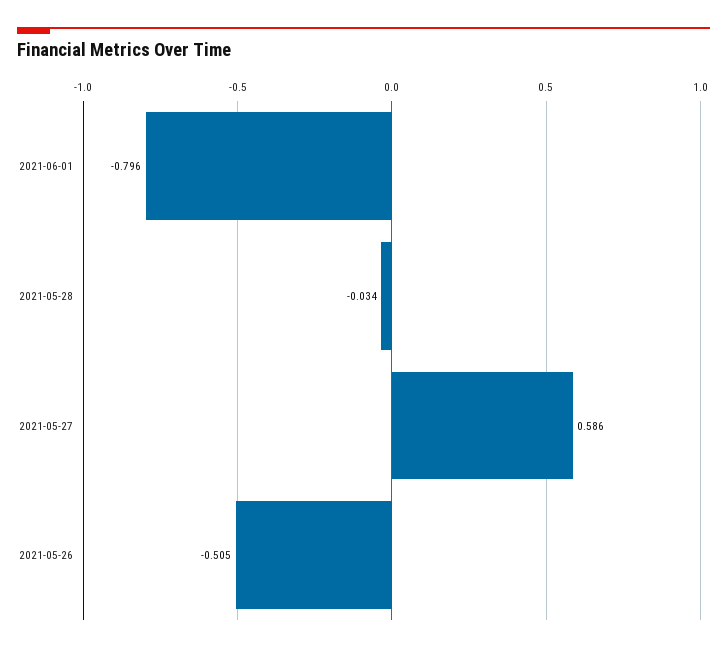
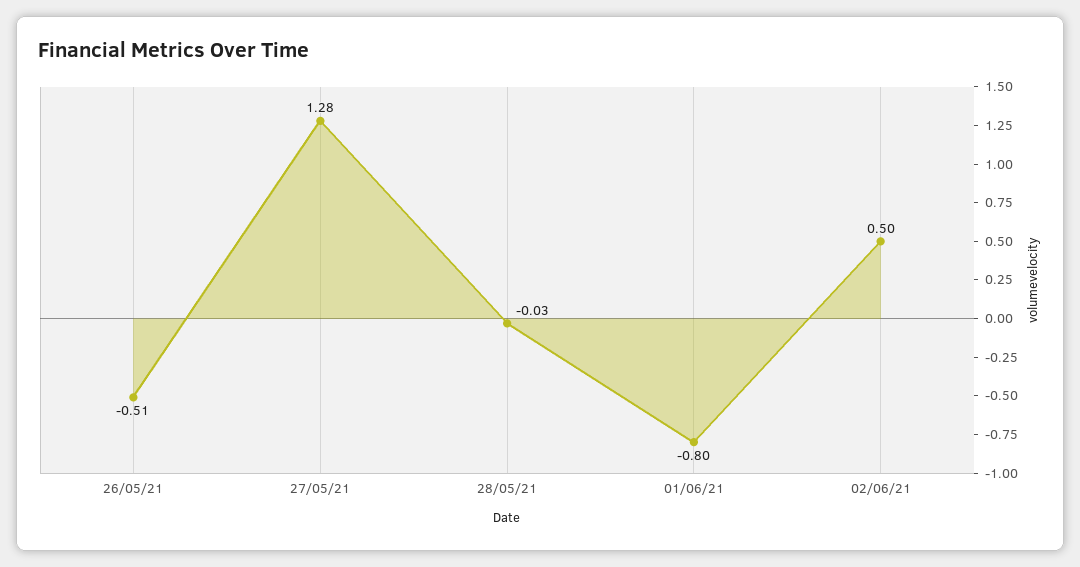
2021-05-27: 0.586 -> 1.28
02/06/21: none -> 0.5

